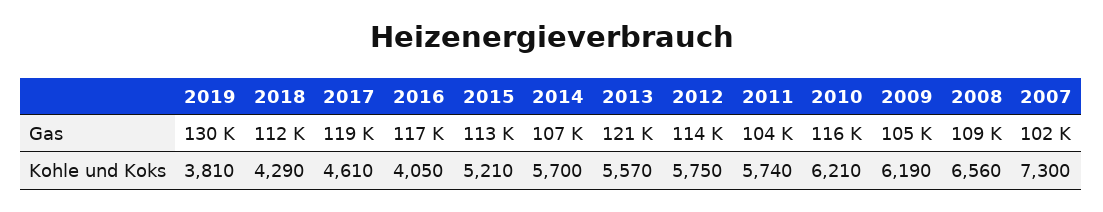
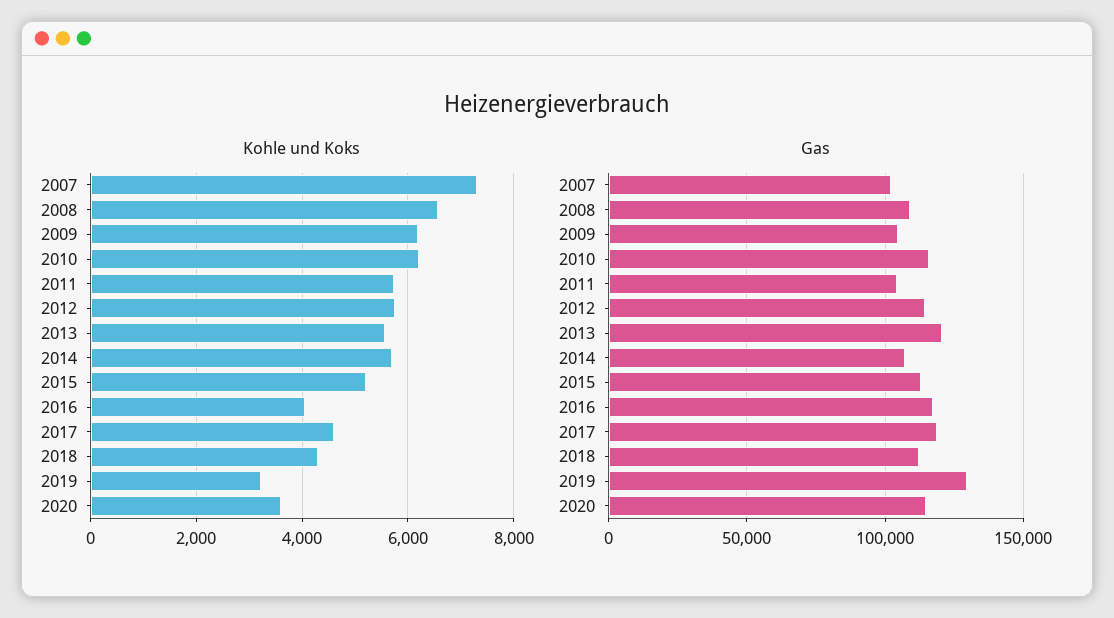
Kohle und Koks, 2019: 3810 -> 3200
Kohle und Koks, 2020: none -> 3600
Gas, 2020: none -> 115000

